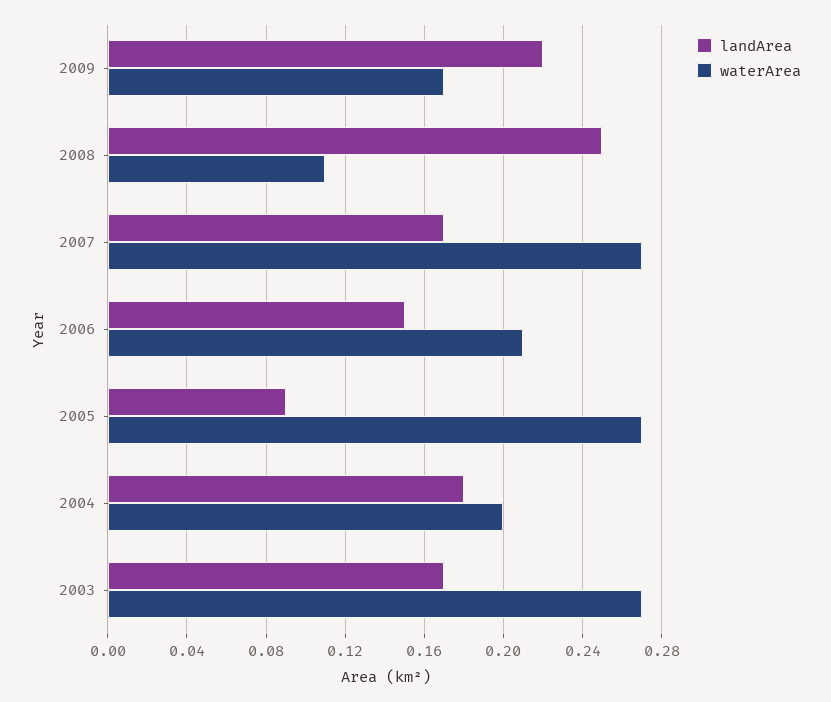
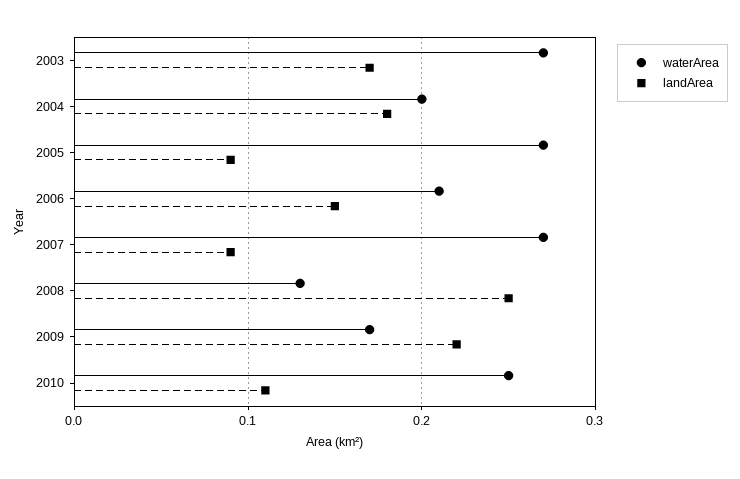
waterArea, 2008: 0.11 -> 0.13
landArea, 2007: 0.17 -> 0.09
waterArea, 2010: none -> 0.25
landArea, 2010: none -> 0.11

